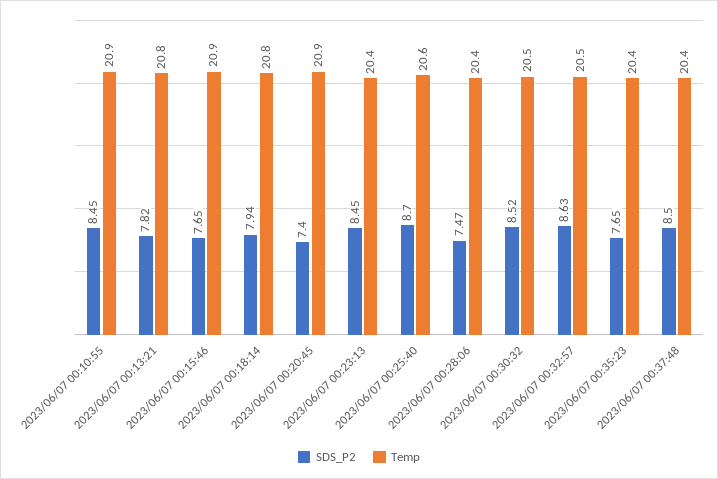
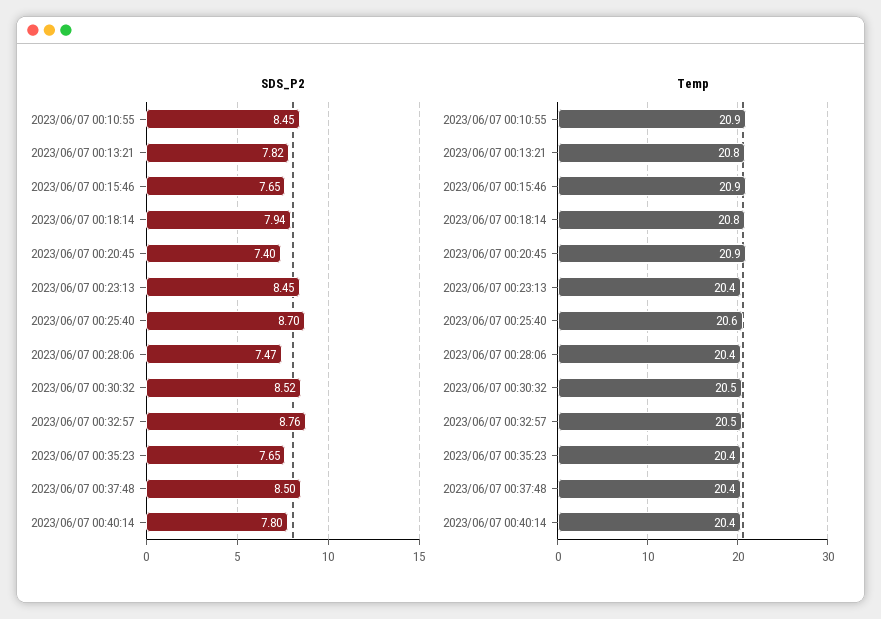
SDS_P2, 2023/06/07 00:32:57: 8.63 -> 8.76
SDS_P2, 2023/06/07 00:40:14: none -> 7.8
Temp, 2023/06/07 00:40:14: none -> 20.4

